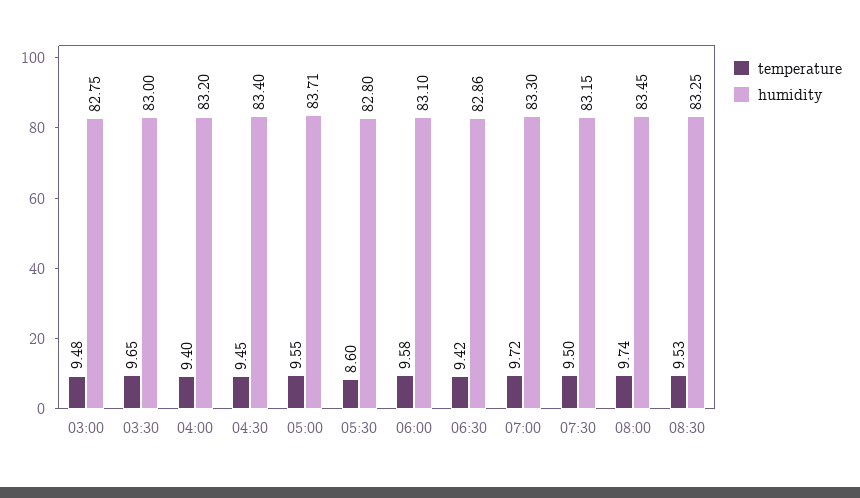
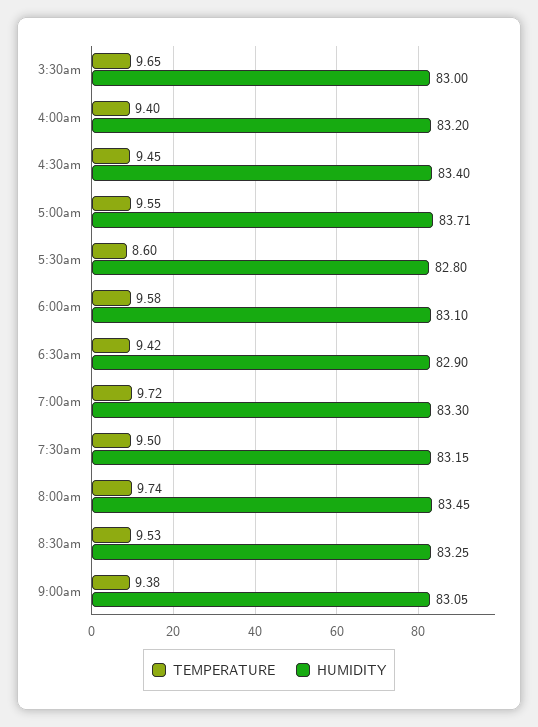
temperature, 03:00: 9.48 -> none
humidity, 03:00: 82.75 -> none
humidity, 06:30: 82.86 -> 82.9
temperature, 9:00am: none -> 9.38
humidity, 9:00am: none -> 83.05

